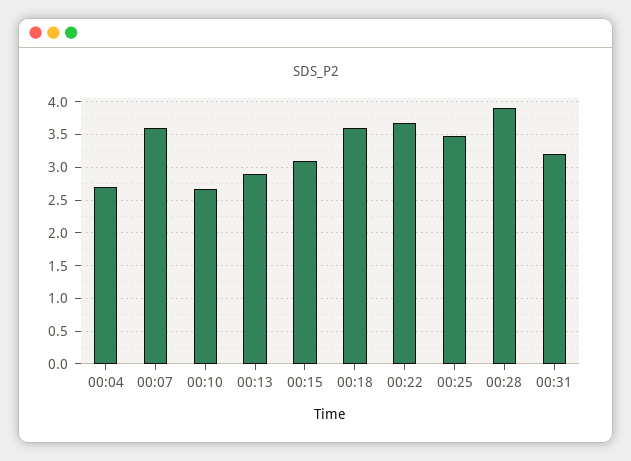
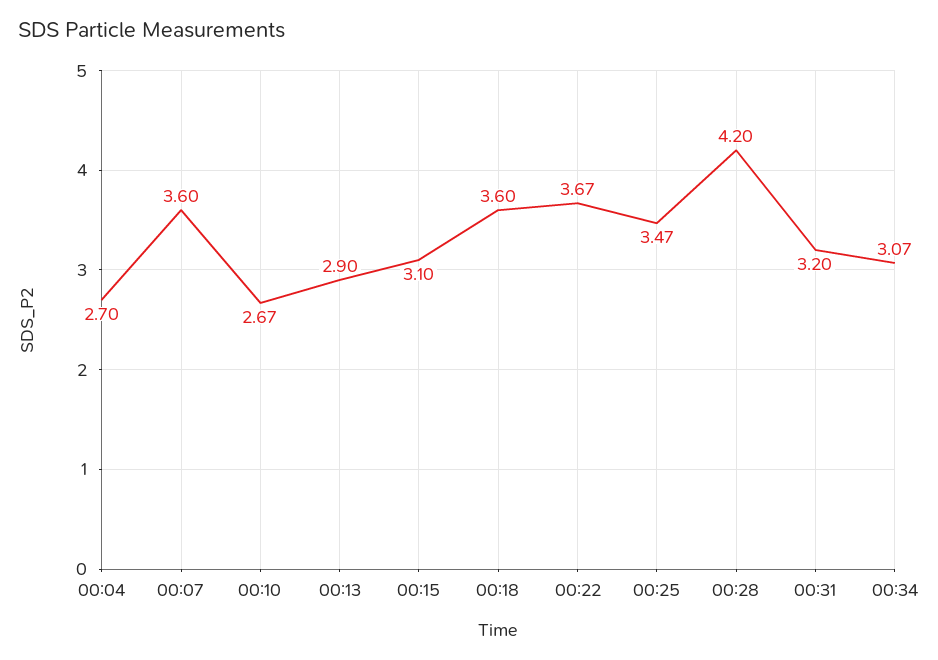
00:28: 3.9 -> 4.2
00:34: none -> 3.07

